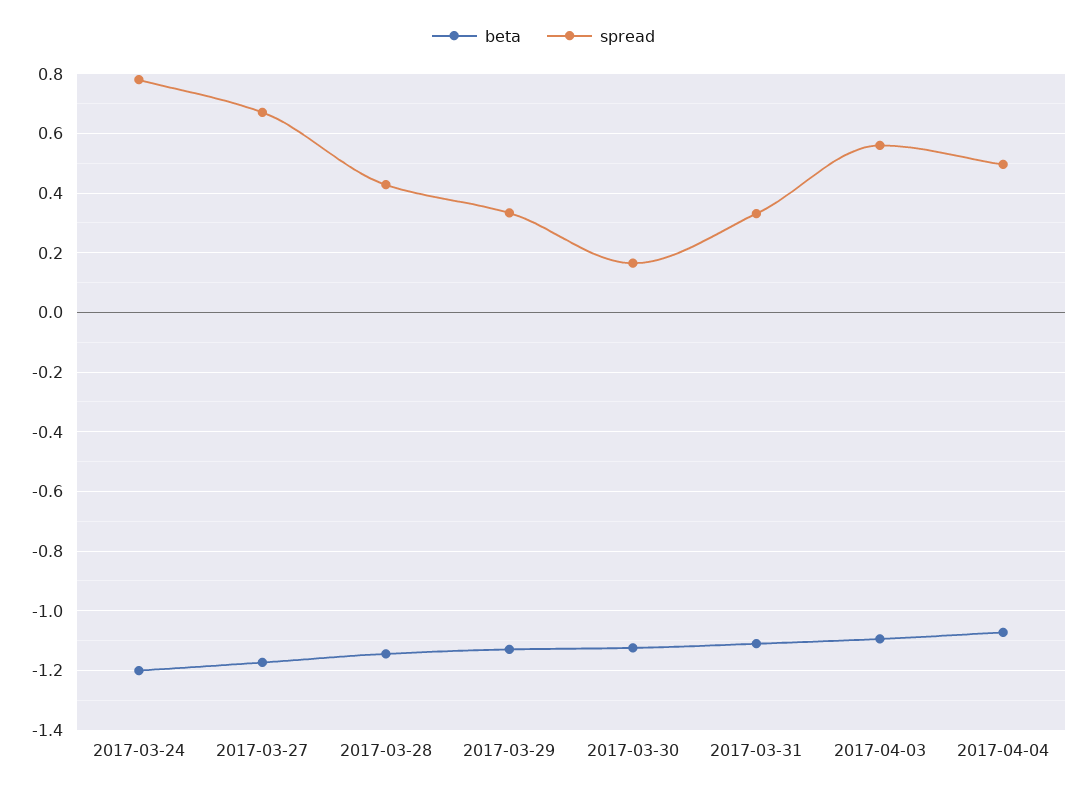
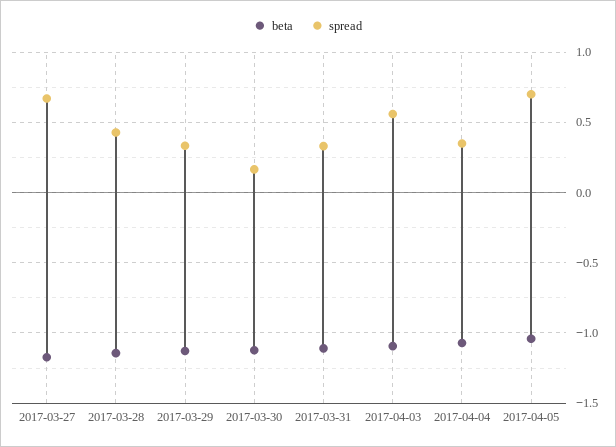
beta, 2017-03-24: -1.2 -> none
spread, 2017-03-24: 0.775 -> none
spread, 2017-04-04: 0.5 -> 0.35
beta, 2017-04-05: none -> -1.05
spread, 2017-04-05: none -> 0.7

